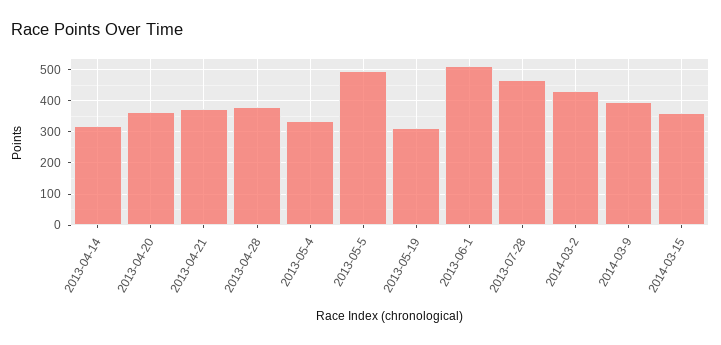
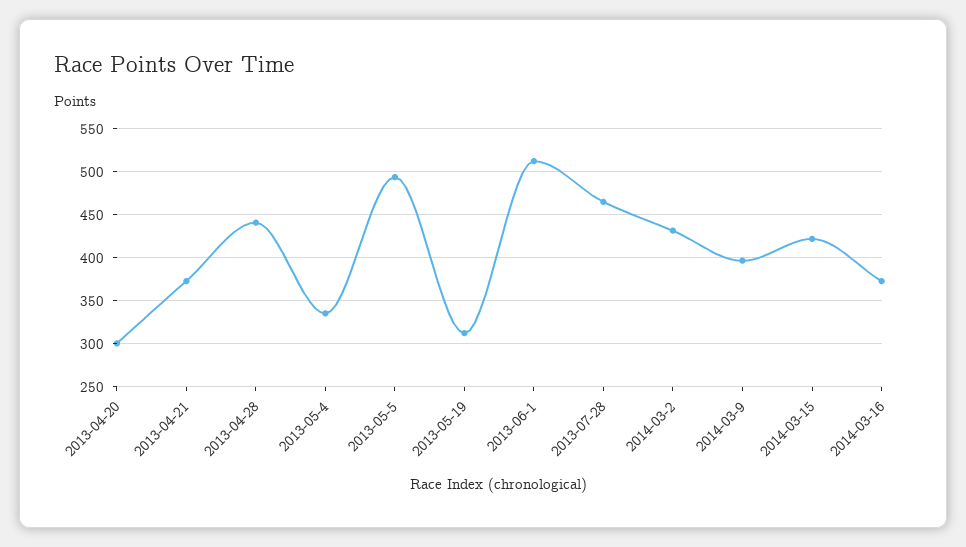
2013-04-14: 320 -> none
2013-04-20: 360 -> 300
2013-04-28: 380 -> 440
2014-03-15: 360 -> 420
2014-03-16: none -> 370

